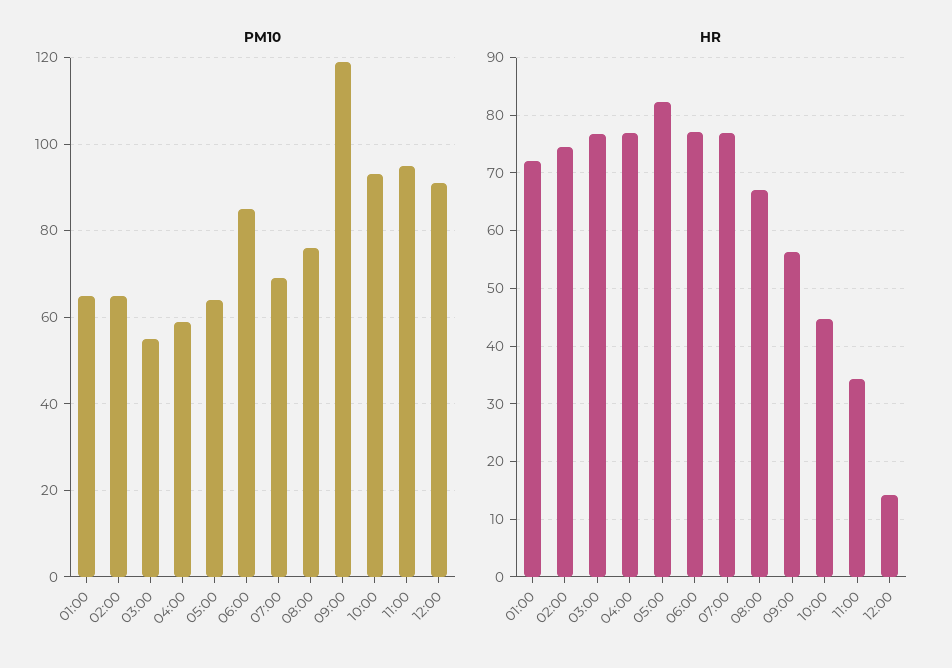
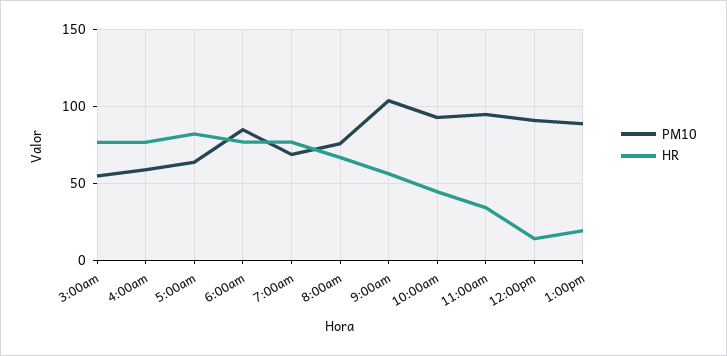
PM10, 01:00: 65 -> none
PM10, 02:00: 65 -> none
PM10, 09:00: 120 -> 105
HR, 01:00: 72 -> none
HR, 02:00: 74 -> none
PM10, 1:00pm: none -> 90
HR, 1:00pm: none -> 20

